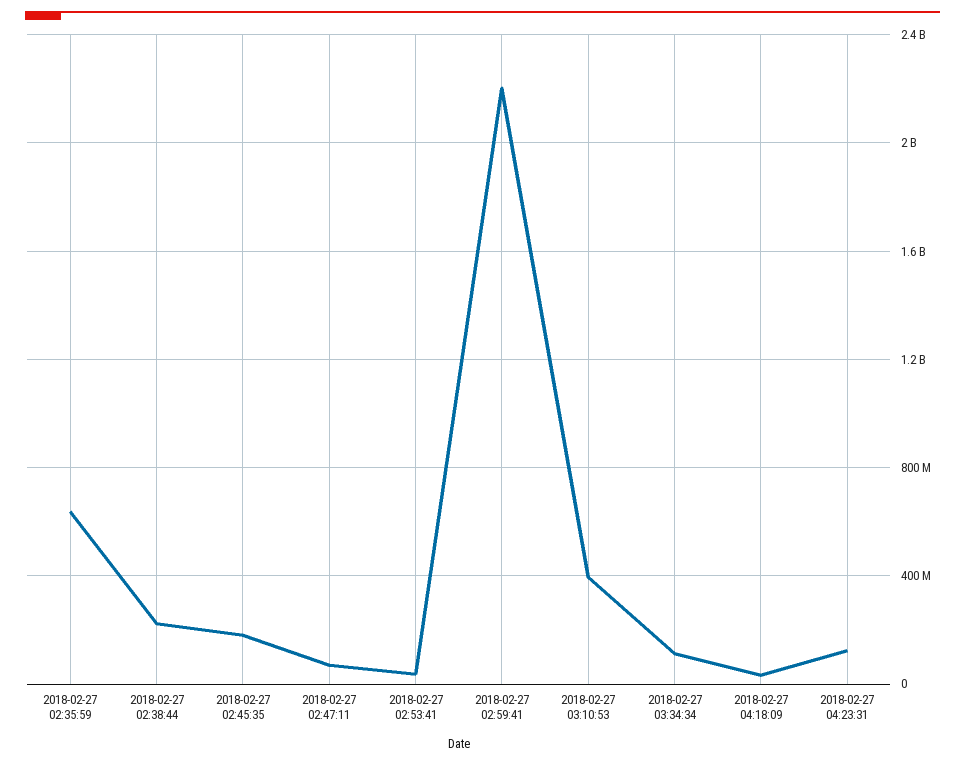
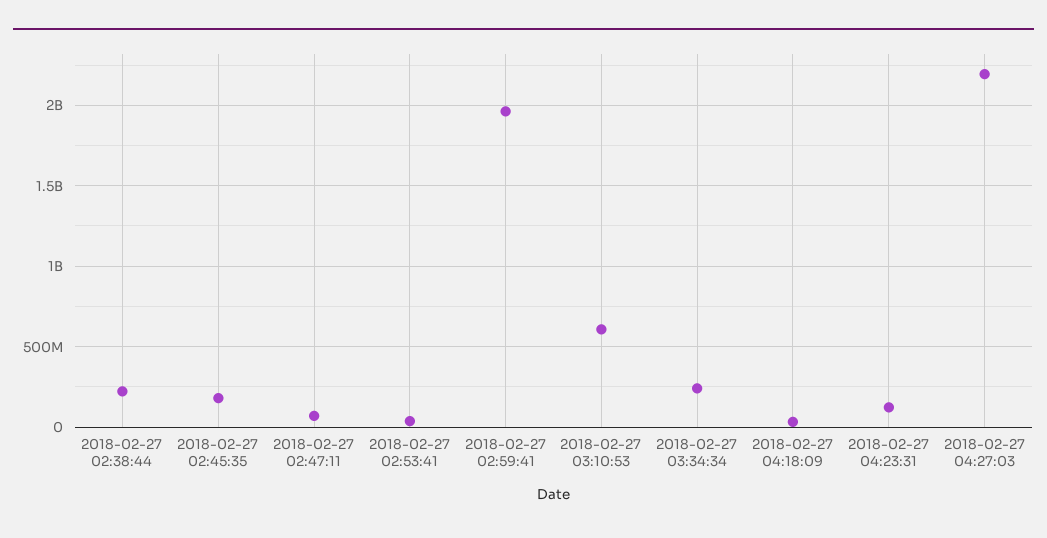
2018-02-27 02:35:59: 650000000 -> none
2018-02-27 02:59:41: 2200000000 -> 1950000000
2018-02-27 03:10:53: 400000000 -> 600000000
2018-02-27 03:34:34: 100000000 -> 250000000
2018-02-27 04:27:03: none -> 2200000000

